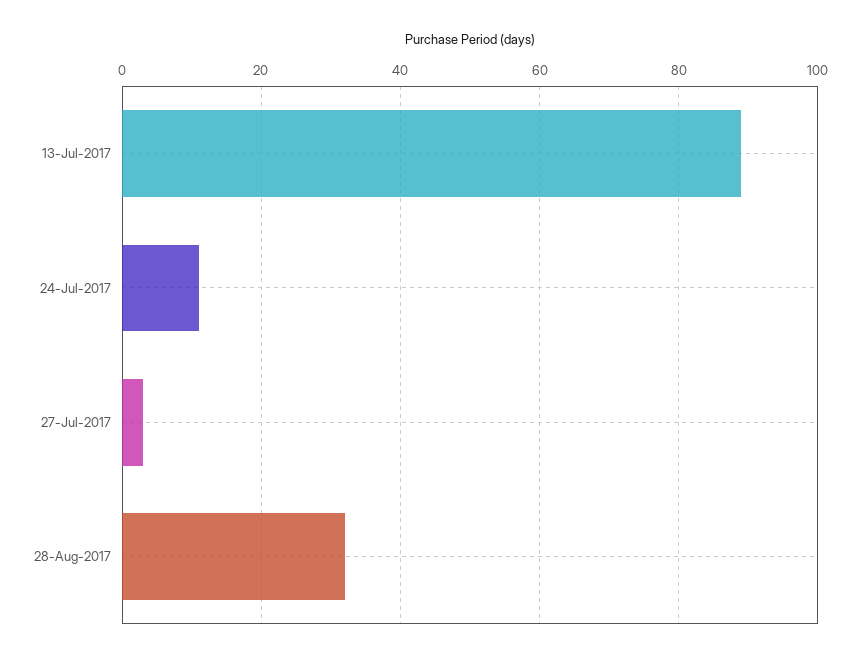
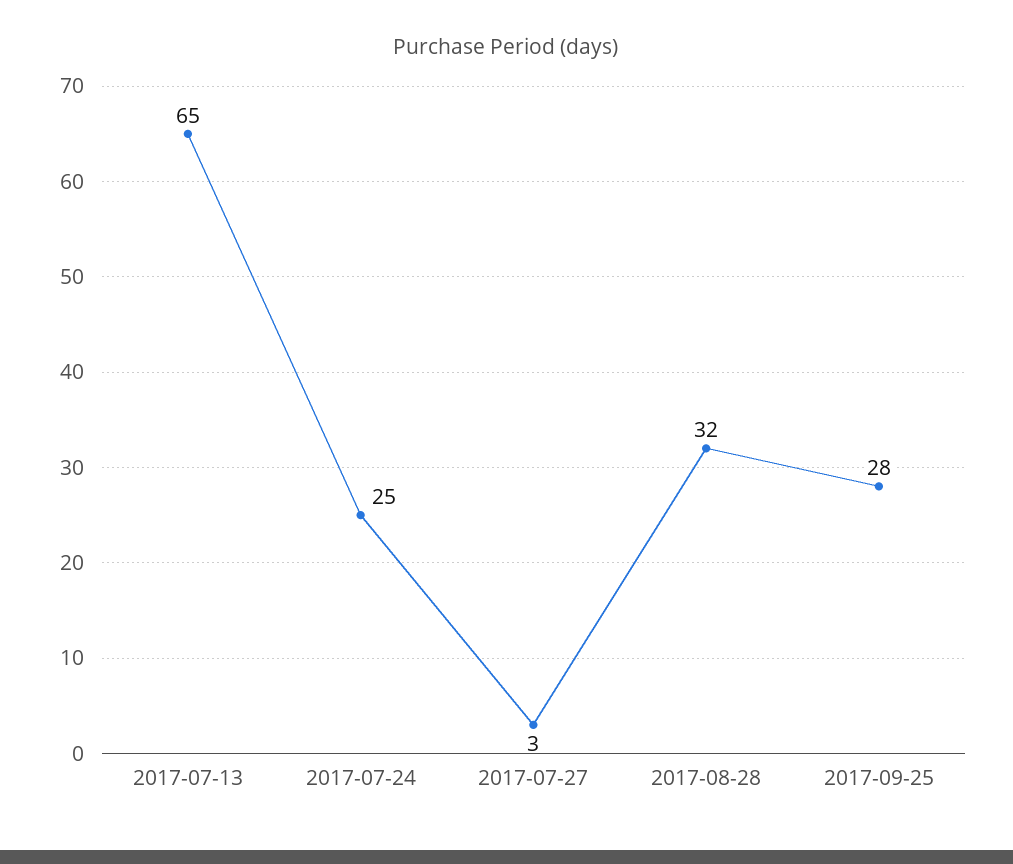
13-Jul-2017: 90 -> 65
24-Jul-2017: 10 -> 25
2017-09-25: none -> 28

